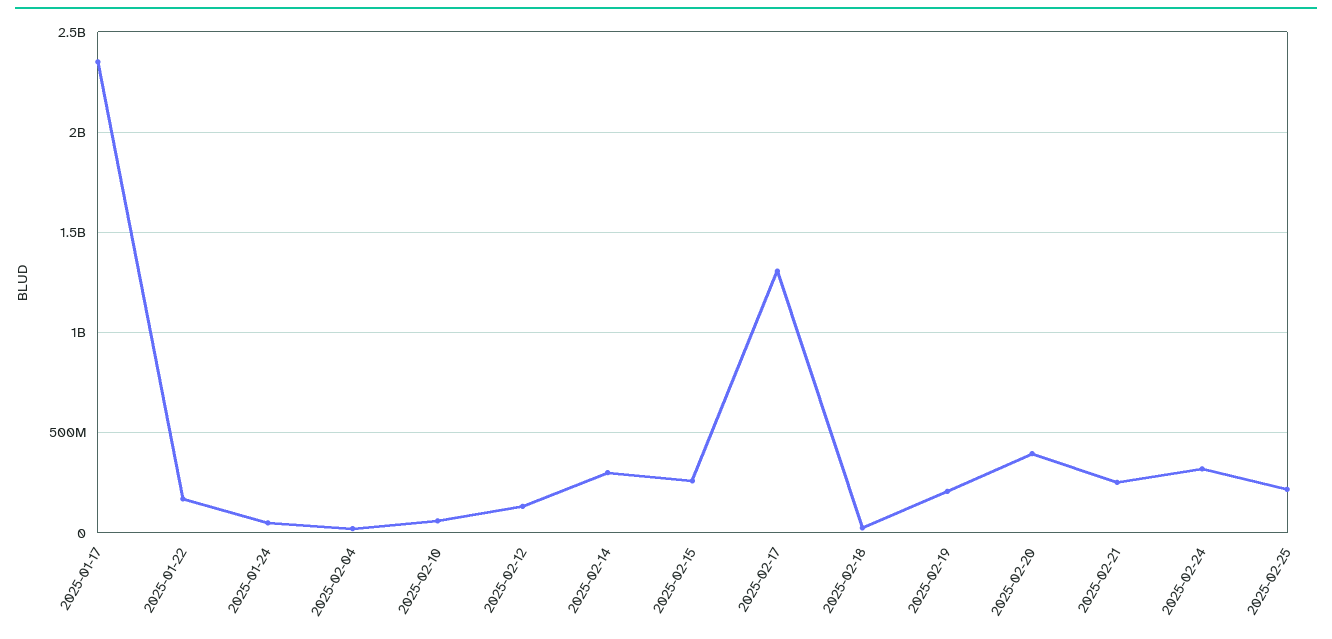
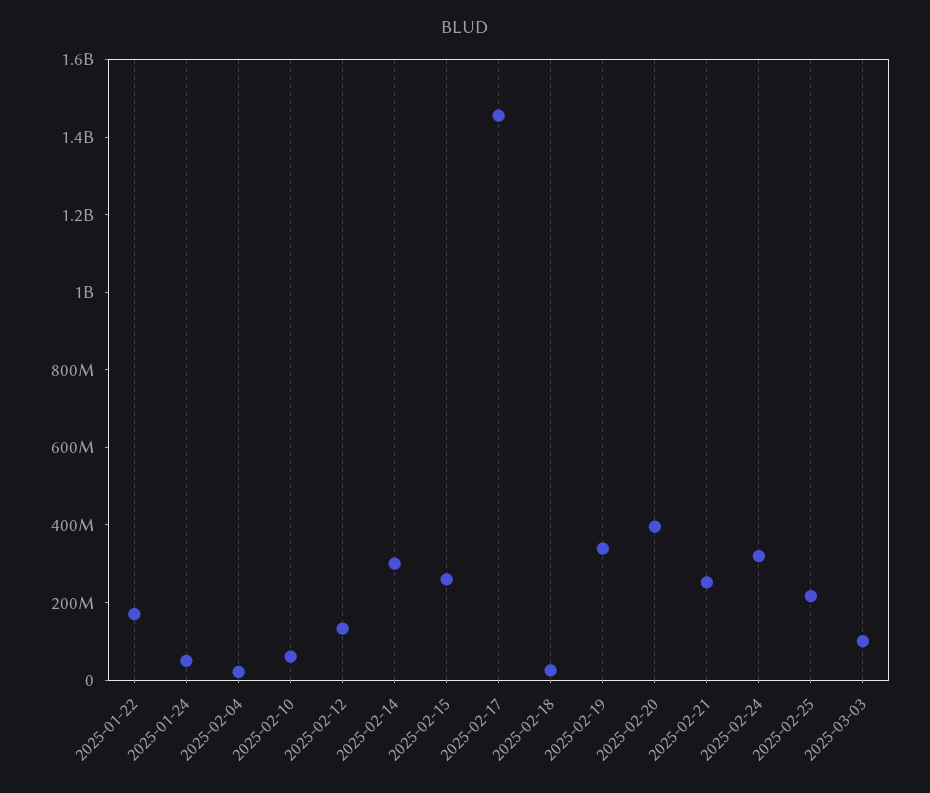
2025-01-17: 2350000000 -> none
2025-02-17: 1300000000 -> 1450000000
2025-02-19: 200000000 -> 350000000
2025-03-03: none -> 100000000

